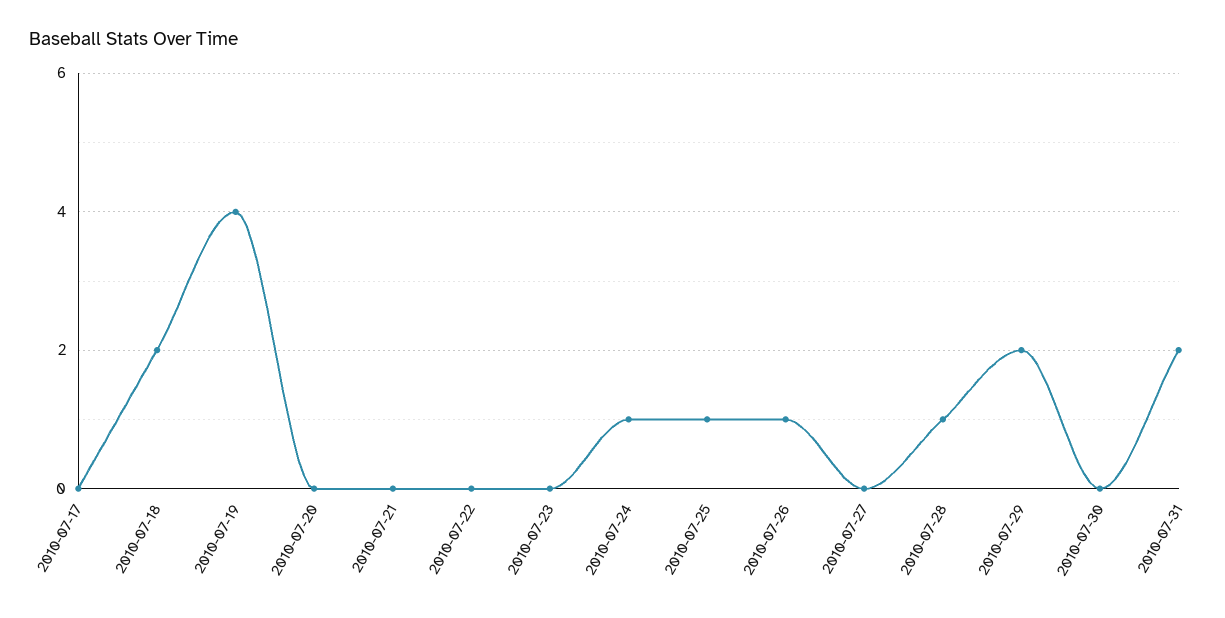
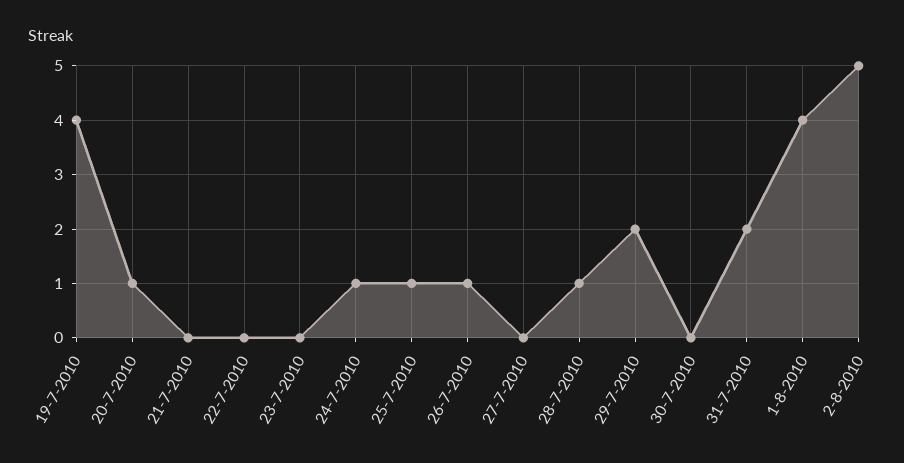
2010-07-17: 0 -> none
2010-07-18: 2 -> none
2010-07-20: 0 -> 1
1-8-2010: none -> 4
2-8-2010: none -> 5

